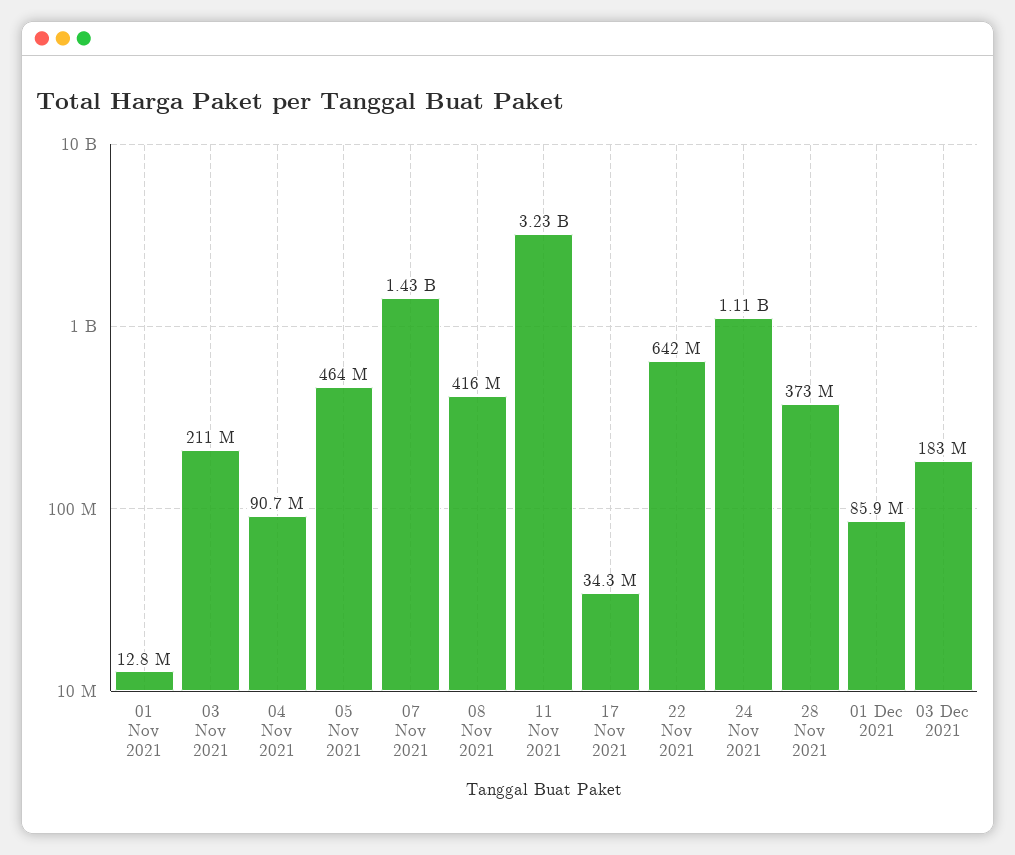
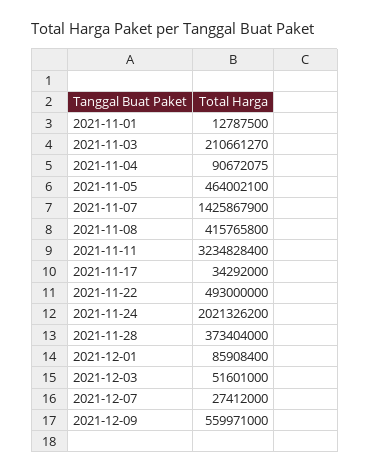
22 Nov 2021: 642000000 -> 493000000
24 Nov 2021: 1110000000 -> 2021326200
03 Dec 2021: 183000000 -> 51601000
2021-12-07: none -> 27412000
2021-12-09: none -> 559971000

